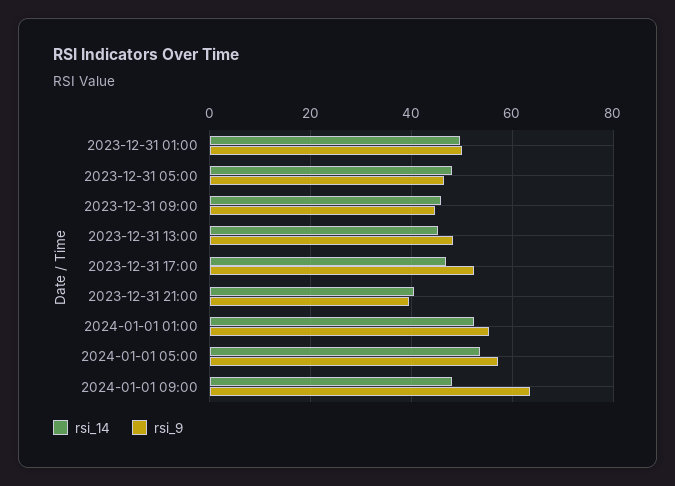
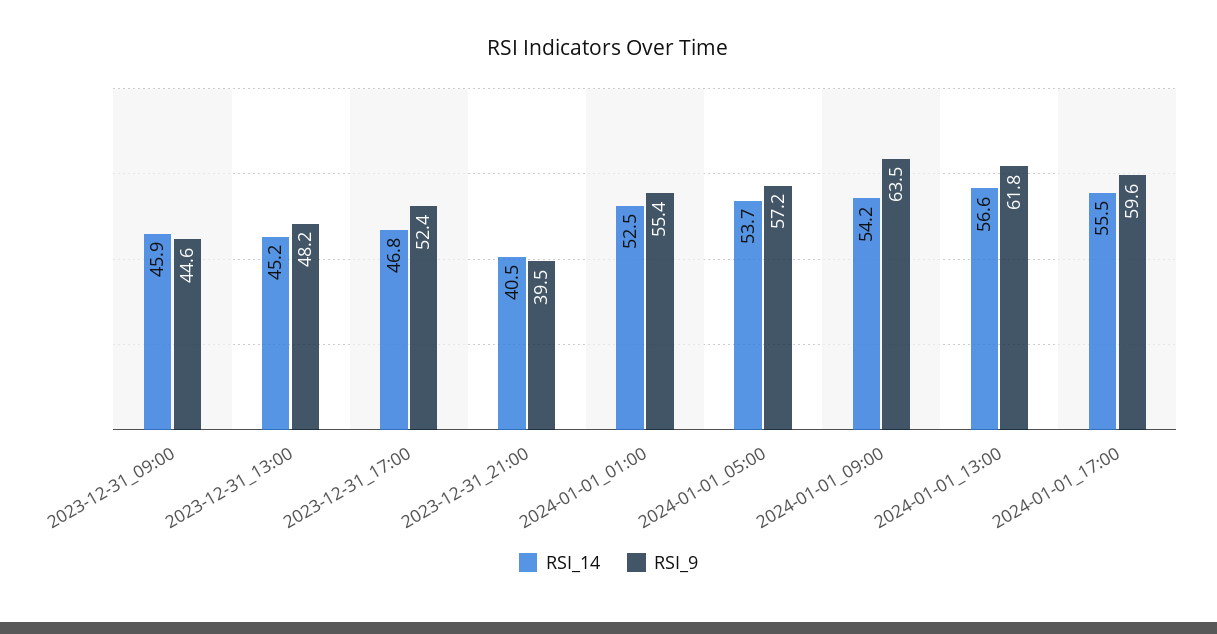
rsi_14, 2023-12-31 01:00: 50 -> none
rsi_9, 2023-12-31 01:00: 50 -> none
rsi_14, 2023-12-31 05:00: 48 -> none
rsi_9, 2023-12-31 05:00: 46 -> none
rsi_14, 2024-01-01 09:00: 48 -> 54.2
rsi_14, 2024-01-01_13:00: none -> 56.6
rsi_9, 2024-01-01_13:00: none -> 61.8
rsi_14, 2024-01-01_17:00: none -> 55.5
rsi_9, 2024-01-01_17:00: none -> 59.6

